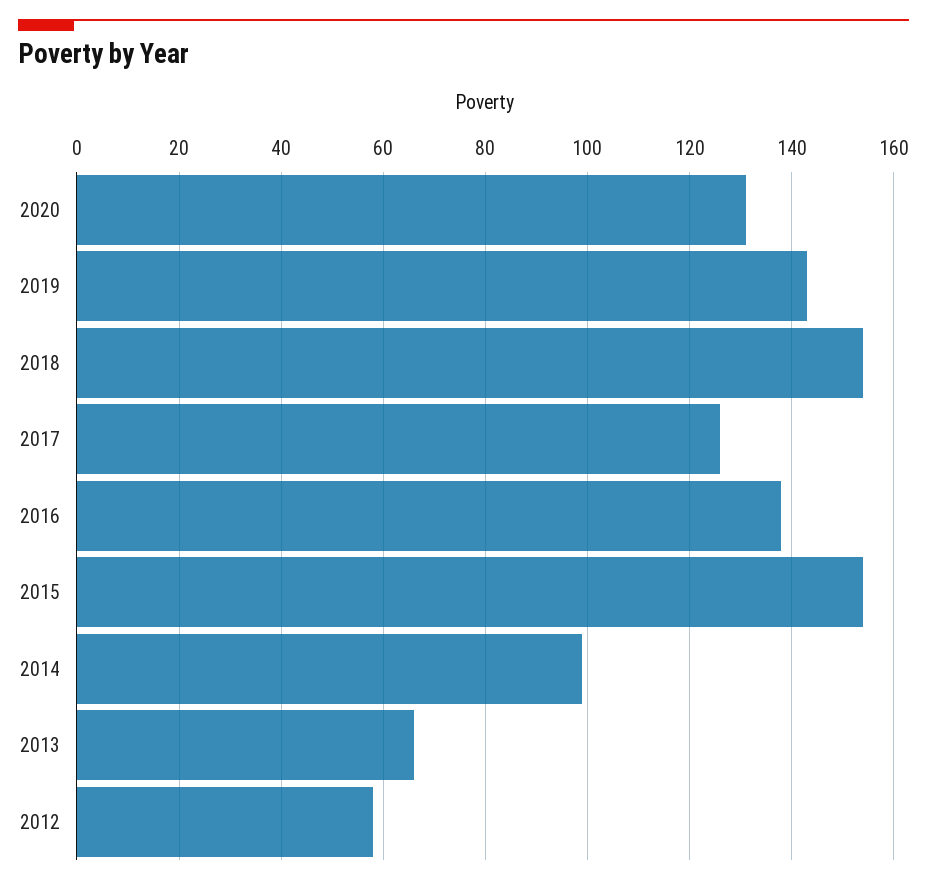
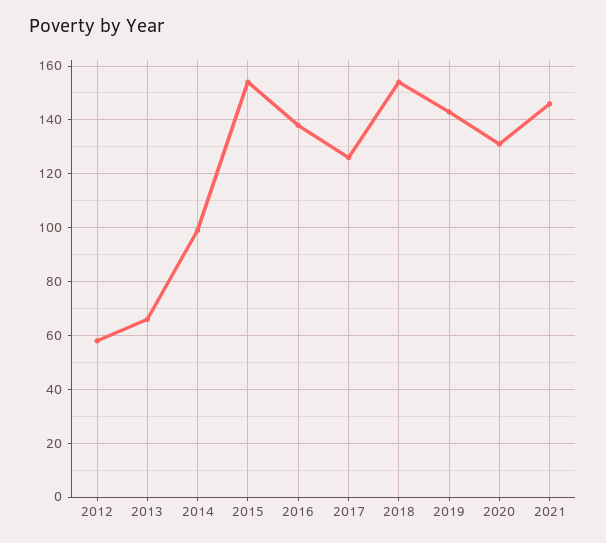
2021: none -> 145

